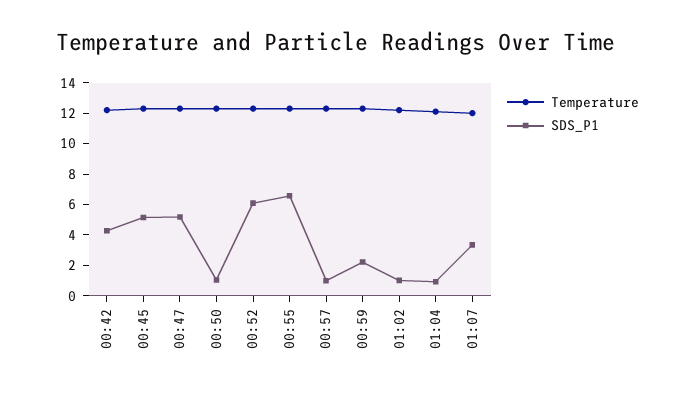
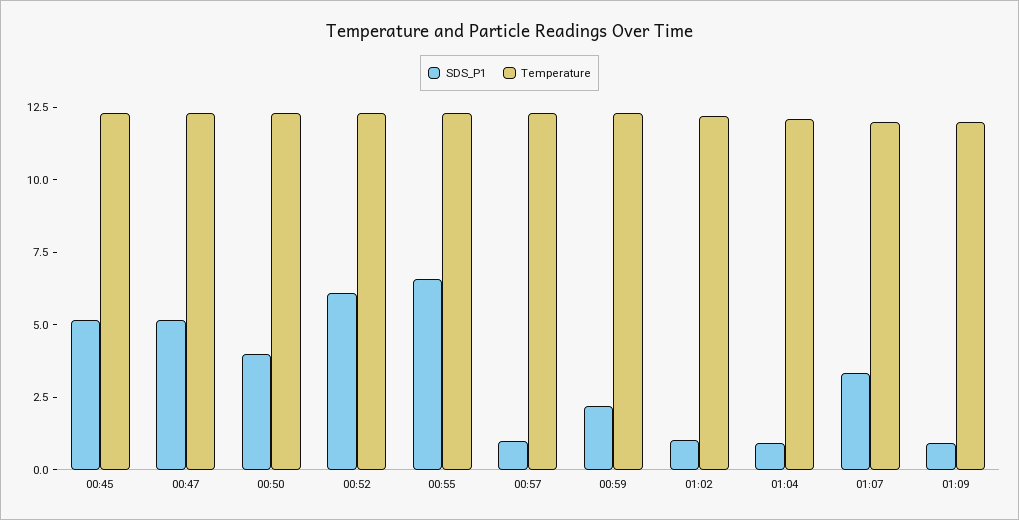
Temperature, 00:42: 12 -> none
SDS_P1, 00:42: 4 -> none
SDS_P1, 00:50: 1 -> 4
SDS_P1, 01:09: none -> 1
Temperature, 01:09: none -> 12

